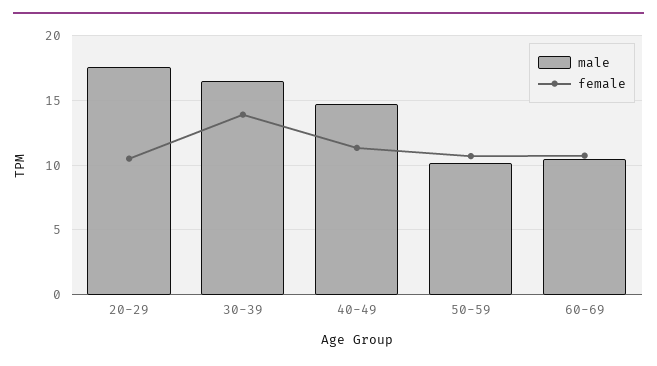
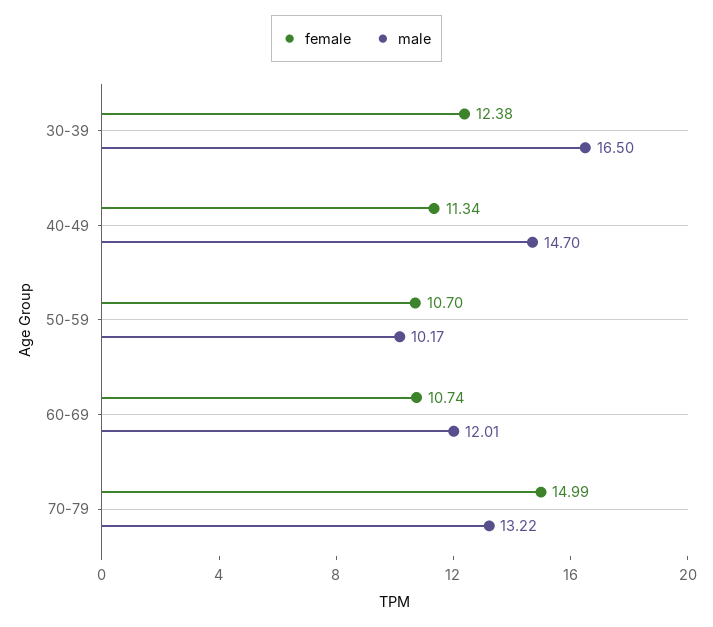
male, 20-29: 17.5 -> none
female, 20-29: 10.5 -> none
female, 30-39: 14 -> 12.38
male, 60-69: 10.5 -> 12.01
female, 70-79: none -> 14.99
male, 70-79: none -> 13.22

